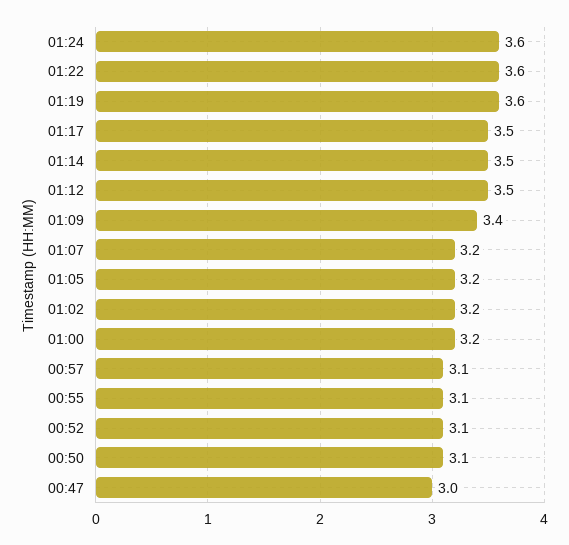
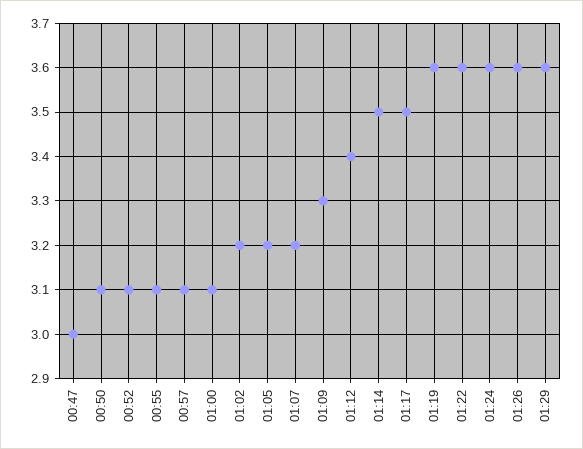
01:12: 3.5 -> 3.4
01:09: 3.4 -> 3.3
01:00: 3.2 -> 3.1
01:26: none -> 3.6
01:29: none -> 3.6

